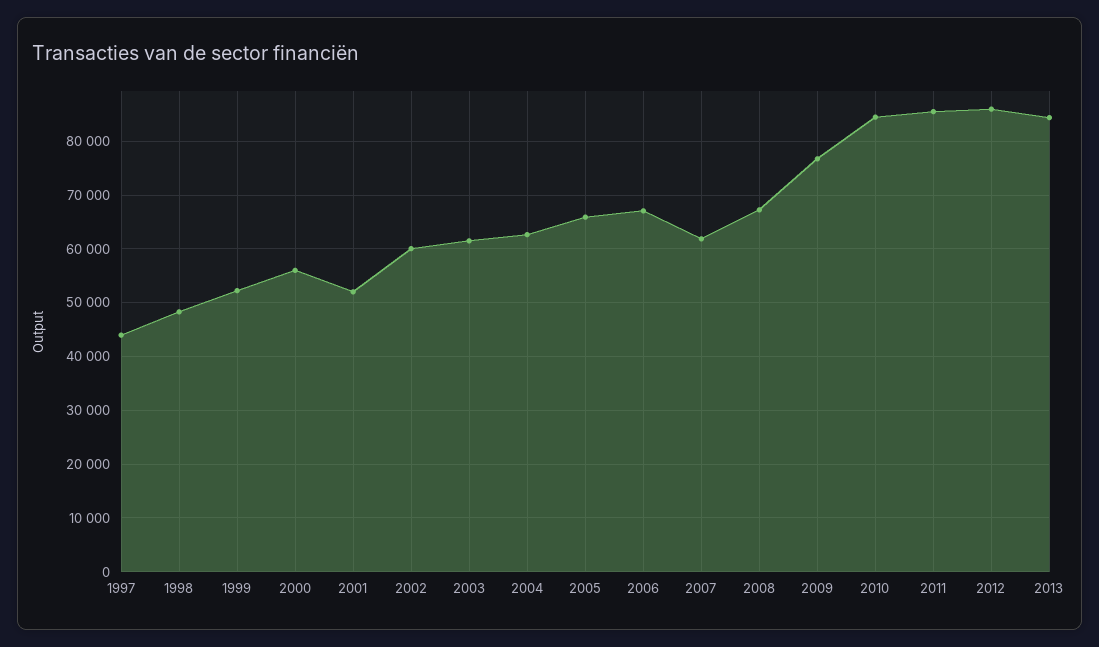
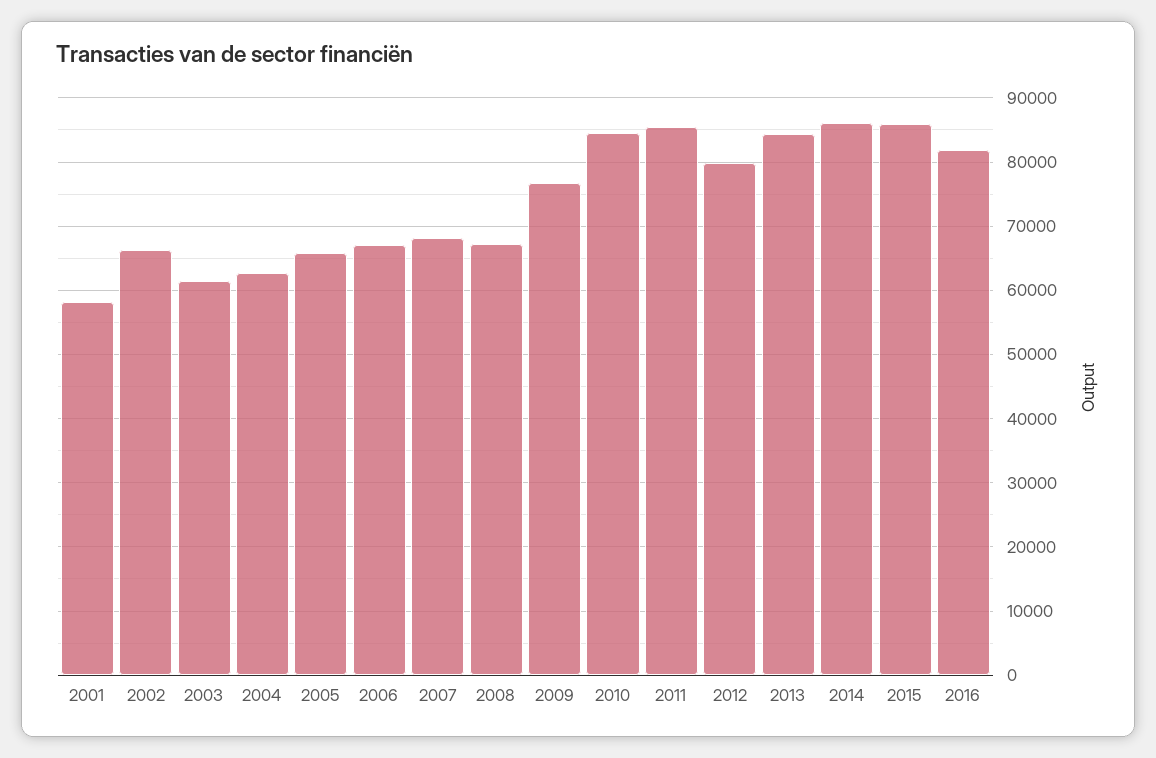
1997: 44000 -> none
1998: 48000 -> none
1999: 52000 -> none
2000: 56000 -> none
2001: 52000 -> 58000
2002: 60000 -> 66000
2007: 62000 -> 68000
2012: 86000 -> 80000
2014: none -> 86000
2015: none -> 86000
2016: none -> 82000

